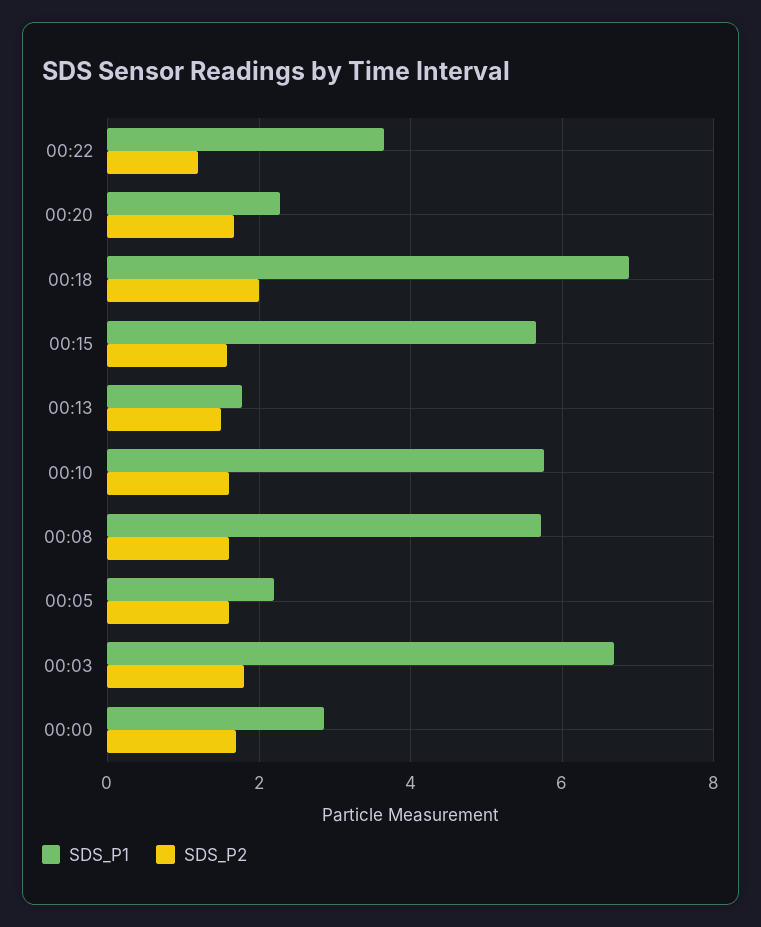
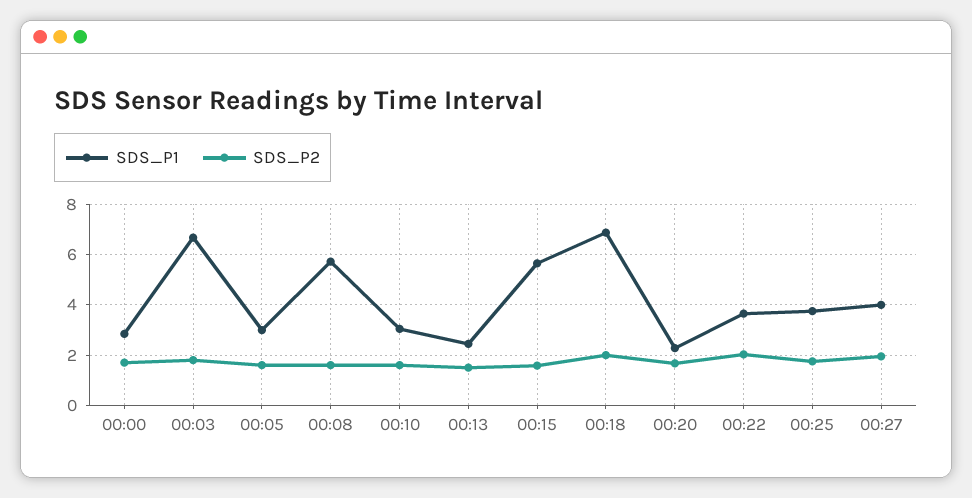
SDS_P2, 00:22: 1.2 -> 2
SDS_P1, 00:13: 1.8 -> 2.5
SDS_P1, 00:10: 5.8 -> 3
SDS_P1, 00:05: 2.2 -> 3
SDS_P1, 00:25: none -> 3.75
SDS_P2, 00:25: none -> 1.75
SDS_P1, 00:27: none -> 4
SDS_P2, 00:27: none -> 2

